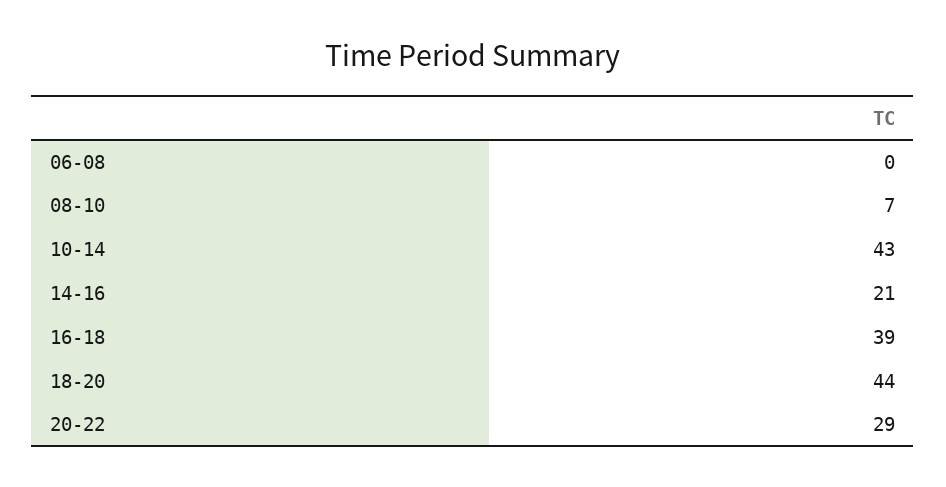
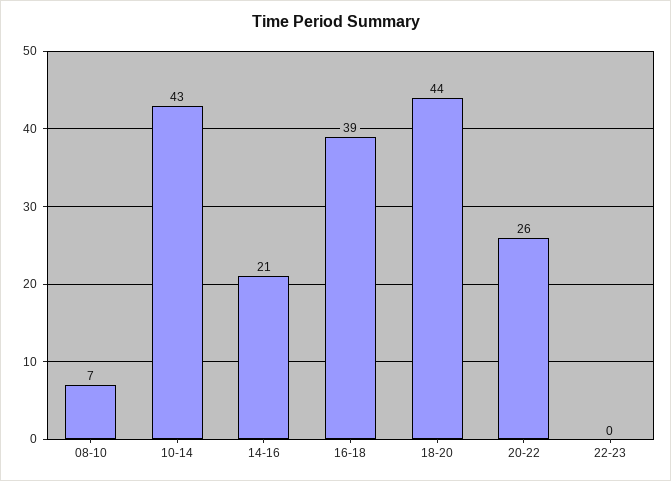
06-08: 0 -> none
20-22: 29 -> 26
22-23: none -> 0

